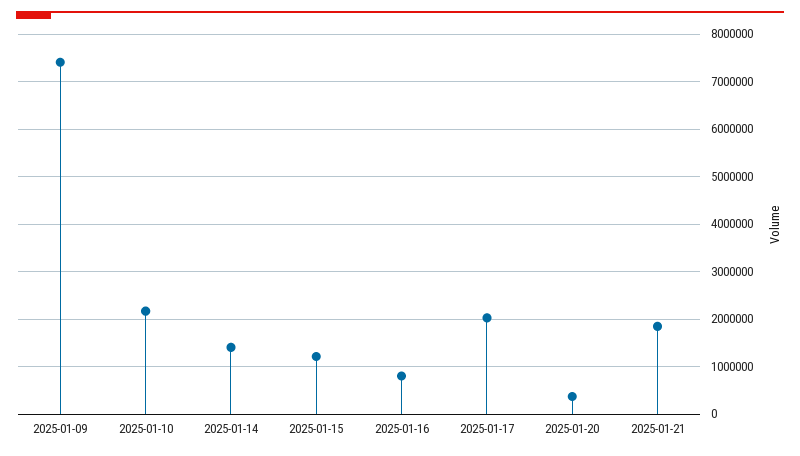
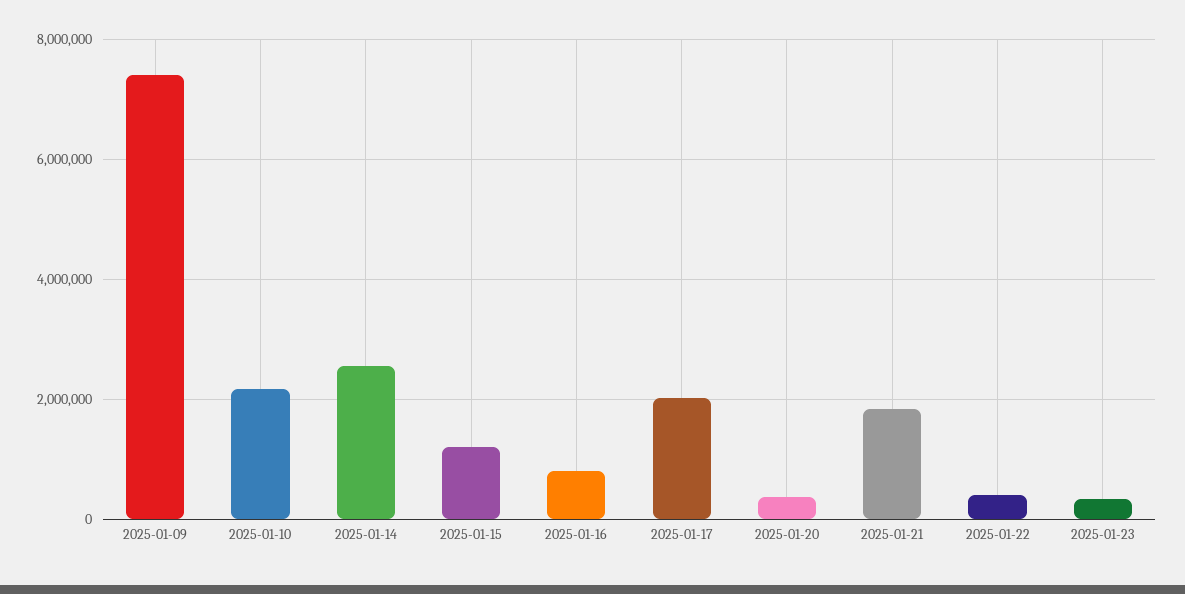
2025-01-14: 1400000 -> 2600000
2025-01-22: none -> 400000
2025-01-23: none -> 400000

